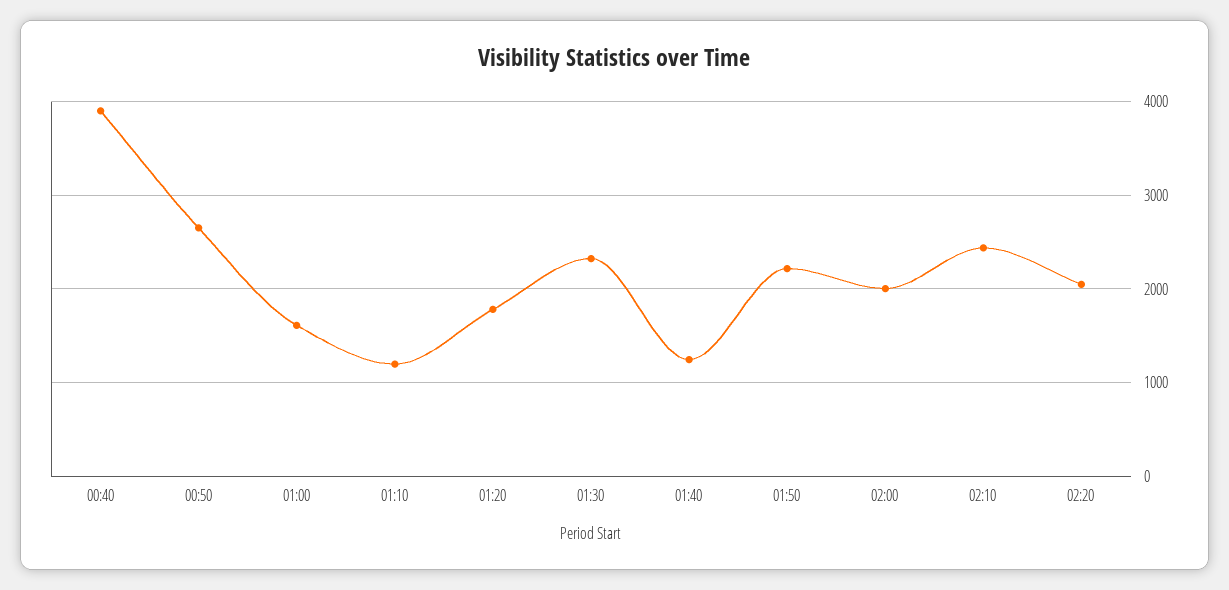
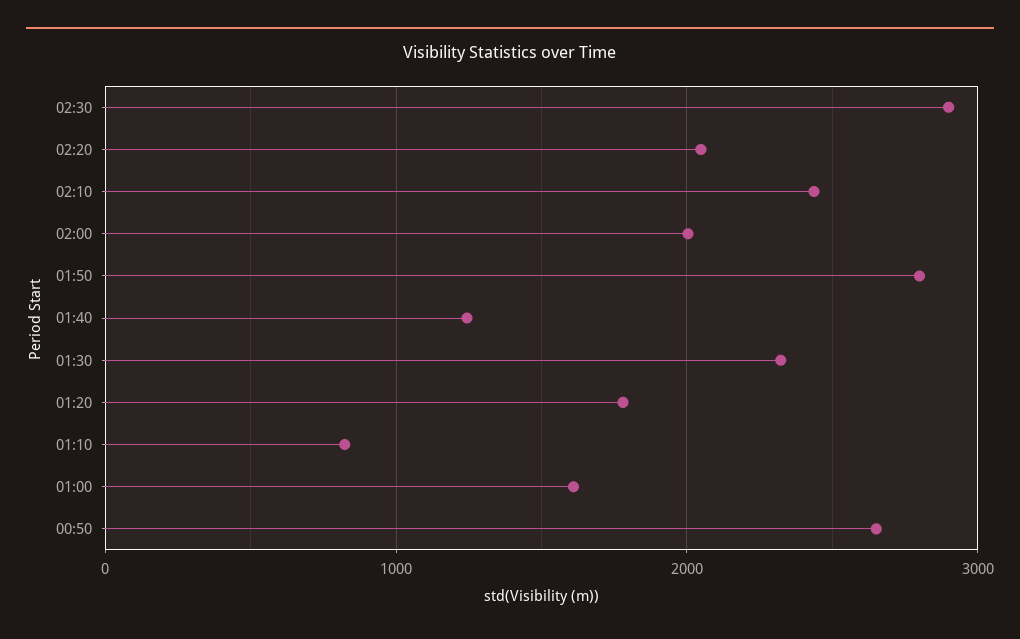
00:40: 3900 -> none
01:10: 1200 -> 800
01:50: 2200 -> 2800
02:30: none -> 2900

